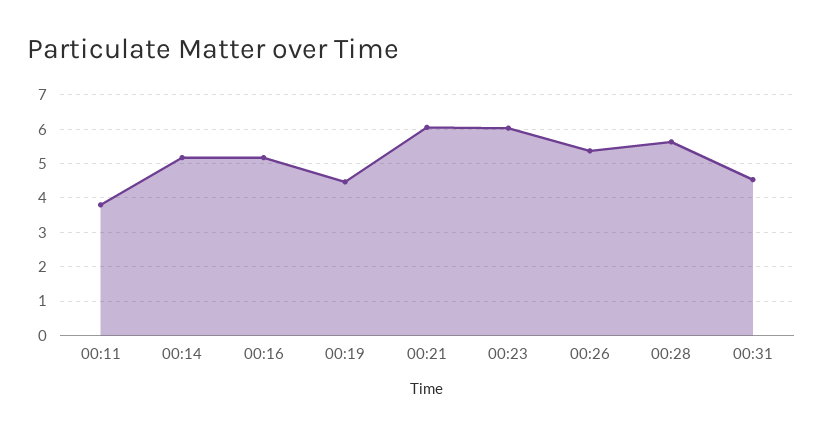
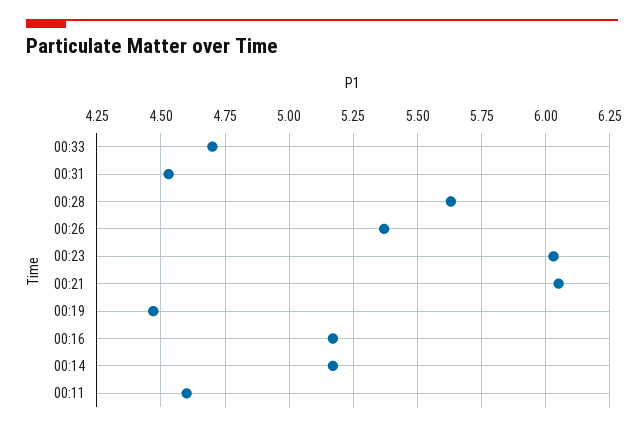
00:11: 3.8 -> 4.6
00:33: none -> 4.7

